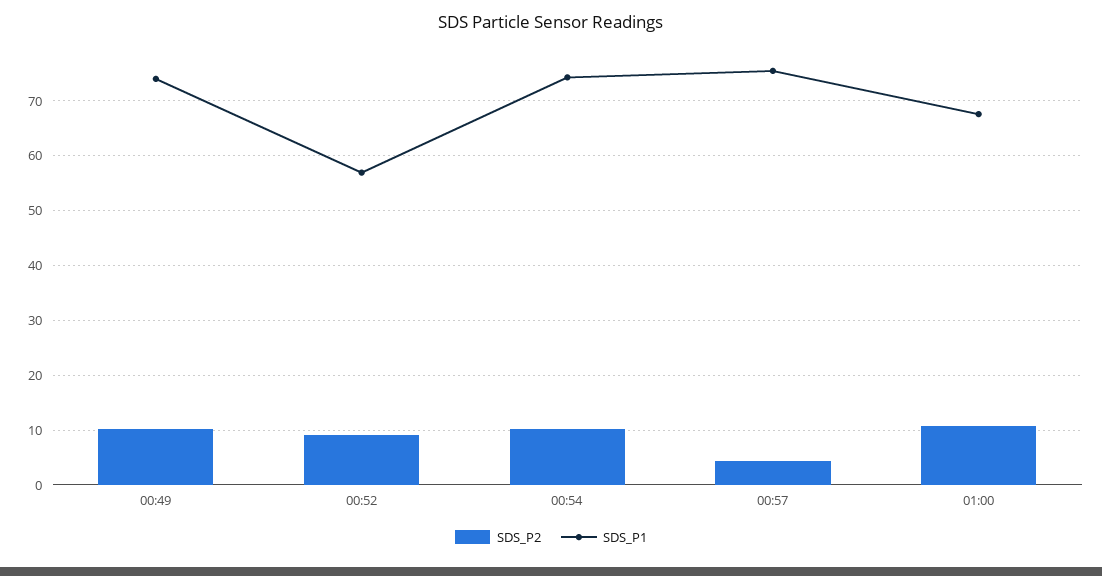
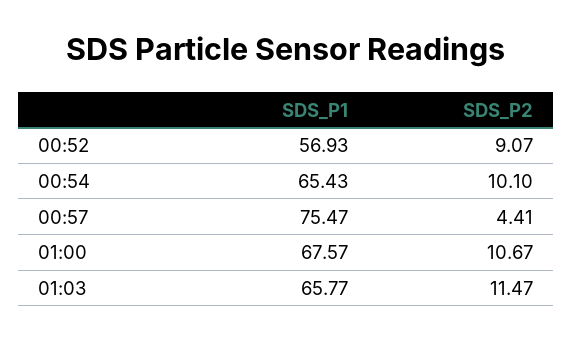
SDS_P2, 00:49: 10 -> none
SDS_P1, 00:49: 74 -> none
SDS_P1, 00:54: 74 -> 65.43
SDS_P1, 01:03: none -> 65.77
SDS_P2, 01:03: none -> 11.47

